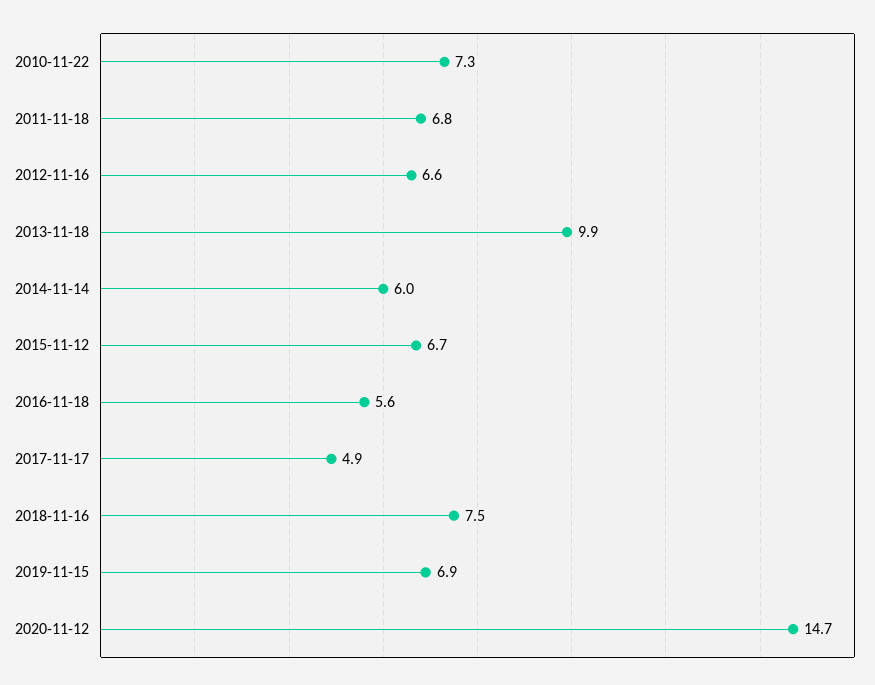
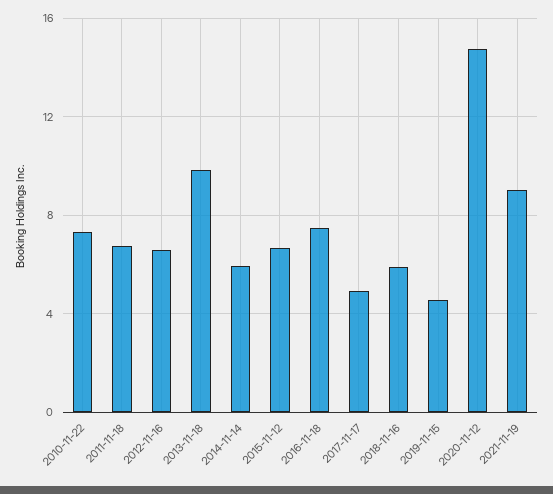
2016-11-18: 5.6 -> 7.5
2018-11-16: 7.5 -> 6
2019-11-15: 6.9 -> 4.5
2021-11-19: none -> 9

